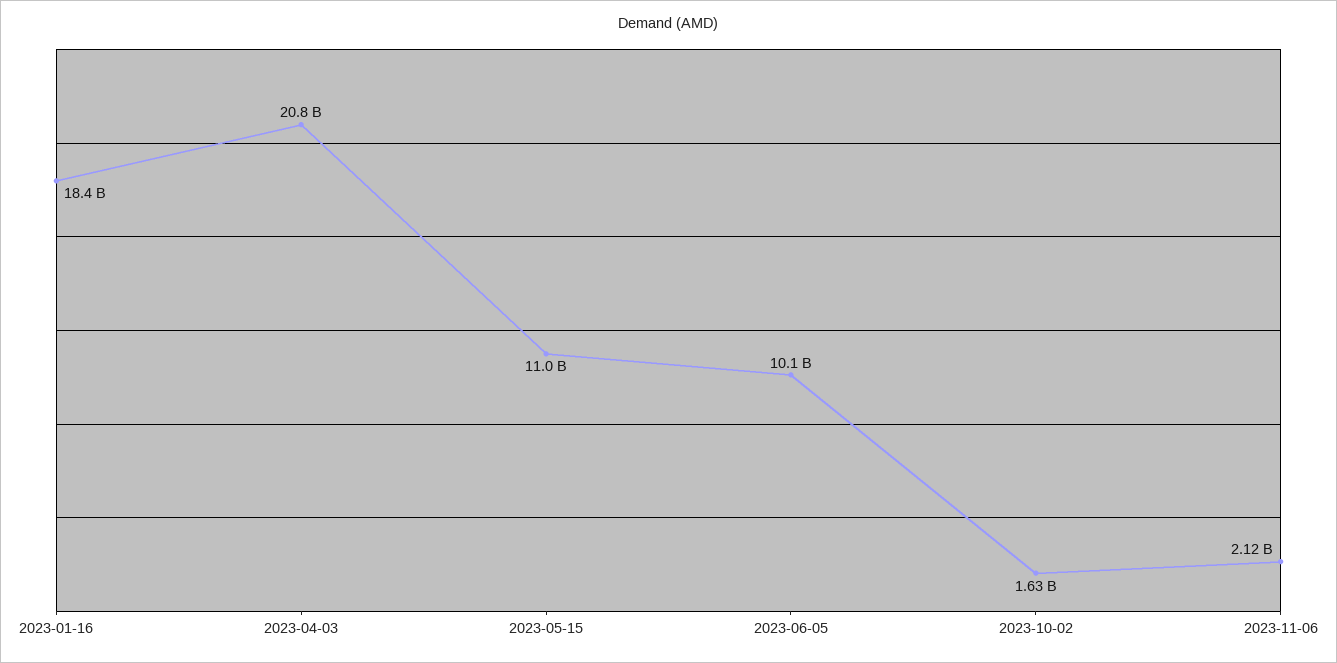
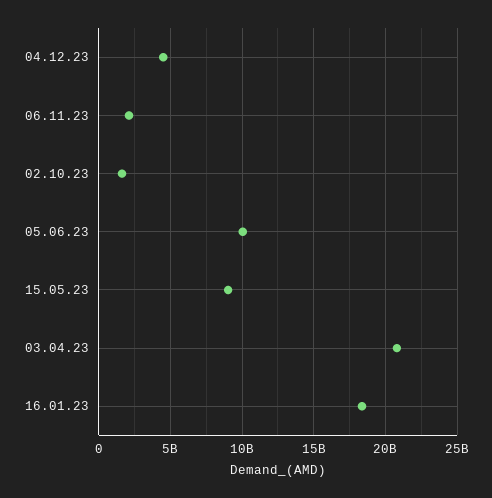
2023-05-15: 11000000000 -> 9000000000
04.12.23: none -> 4500000000

